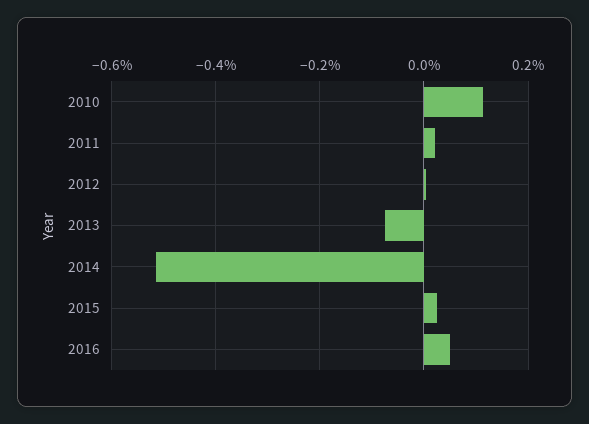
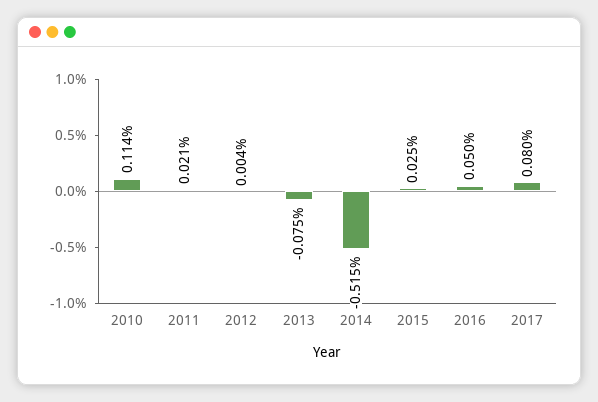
2017: none -> 0.08

